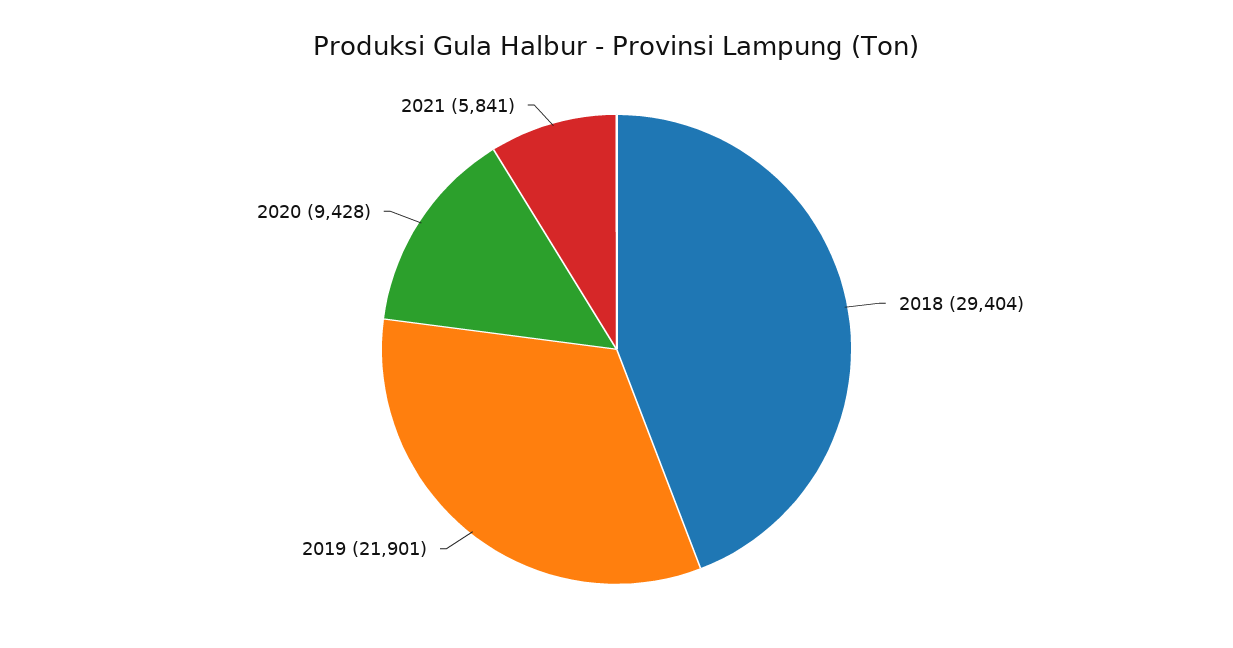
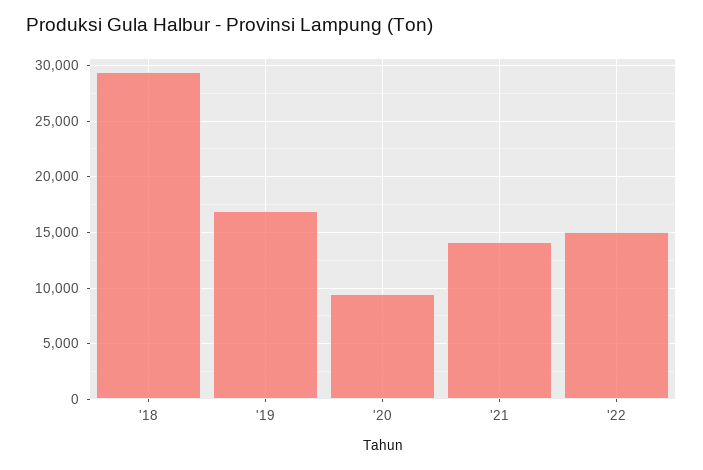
2019: 21901 -> 17000
2021: 5841 -> 14000
'22: none -> 15000

